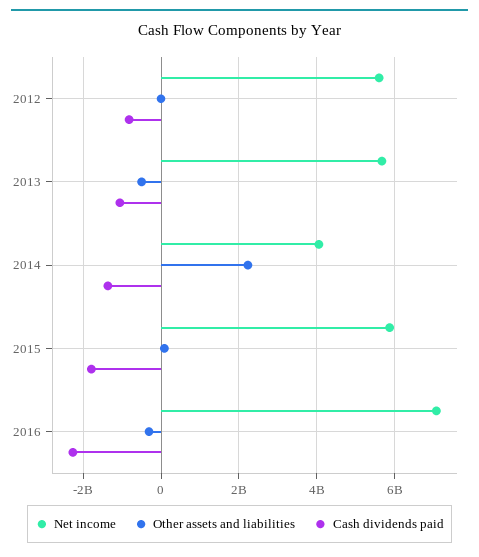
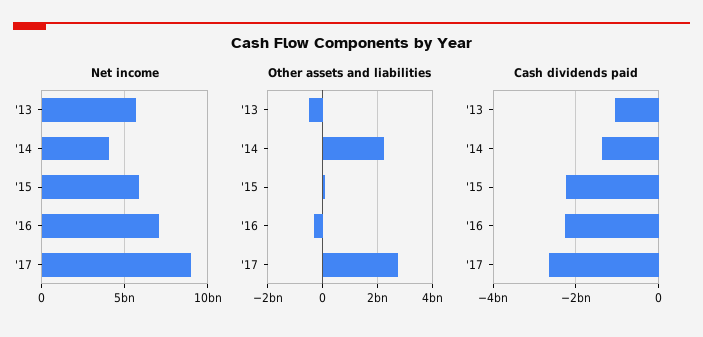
Net income, 2012: 5600000000 -> none
Other assets and liabilities, 2012: 0 -> none
Cash dividends paid, 2012: -800000000 -> none
Cash dividends paid, 2015: -1800000000 -> -2200000000
Net income, '17: none -> 9000000000
Other assets and liabilities, '17: none -> 2750000000
Cash dividends paid, '17: none -> -2600000000

